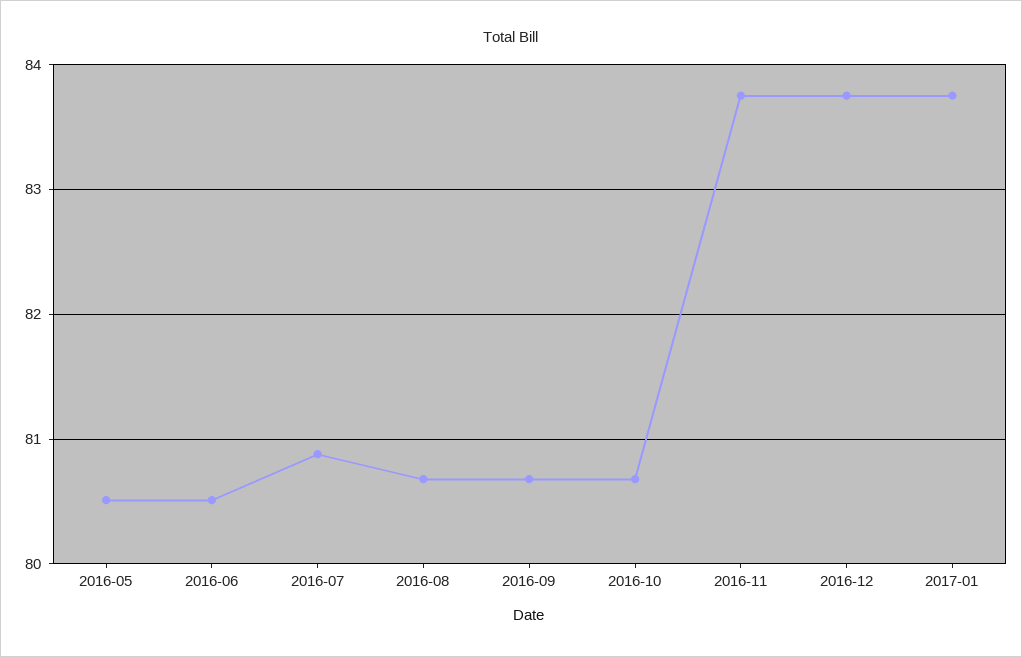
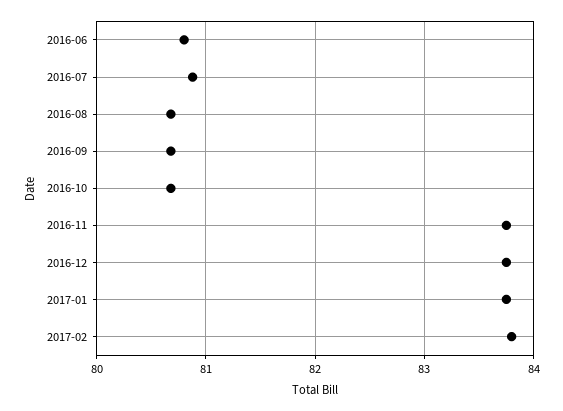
2016-05: 80.5 -> none
2016-06: 80.5 -> 80.8
2017-02: none -> 83.8

